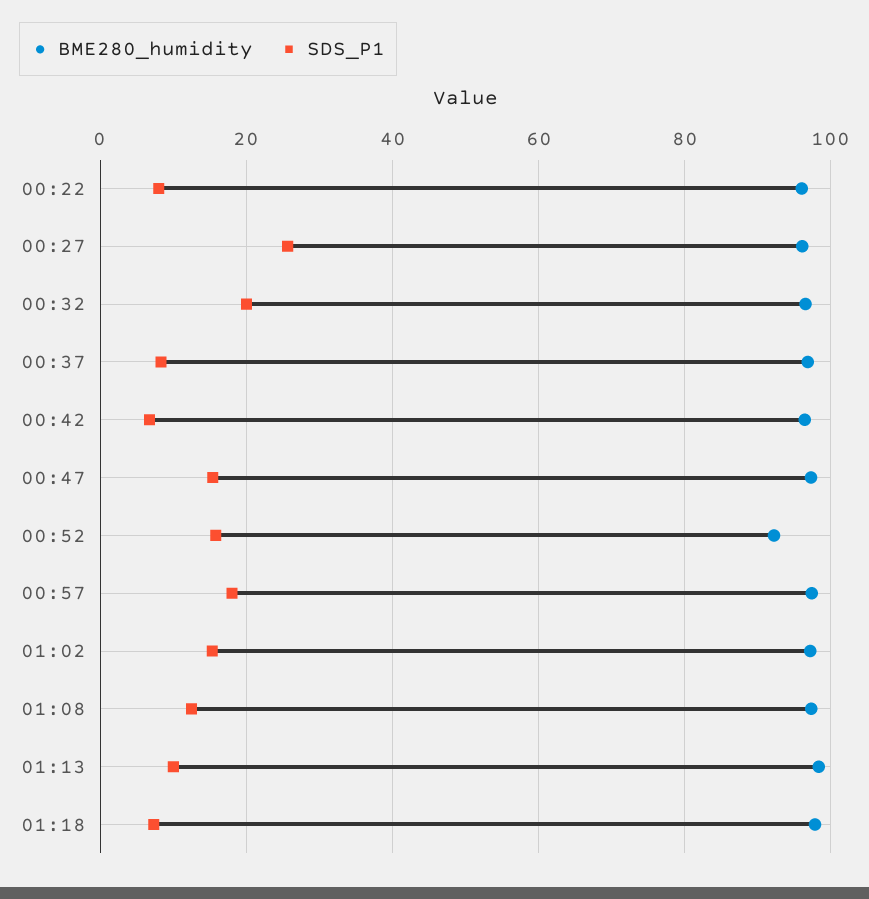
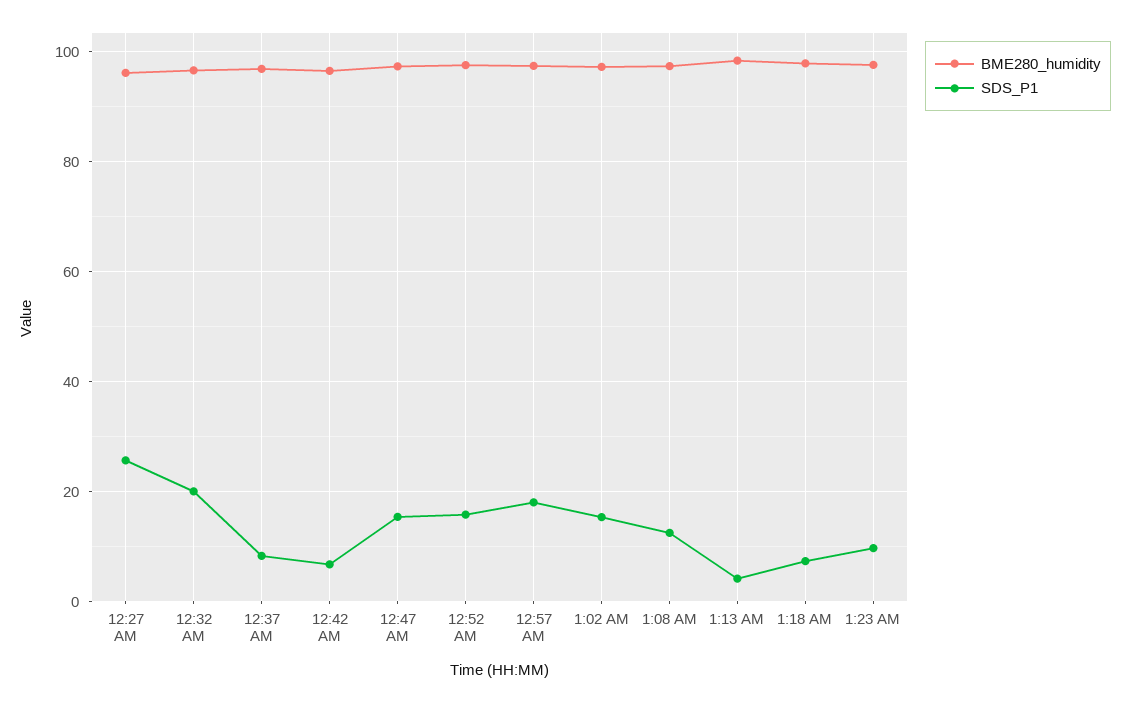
BME280_humidity, 00:22: 96 -> none
SDS_P1, 00:22: 8 -> none
BME280_humidity, 00:52: 92 -> 98
SDS_P1, 01:13: 10 -> 4
BME280_humidity, 1:23 AM: none -> 98
SDS_P1, 1:23 AM: none -> 10

